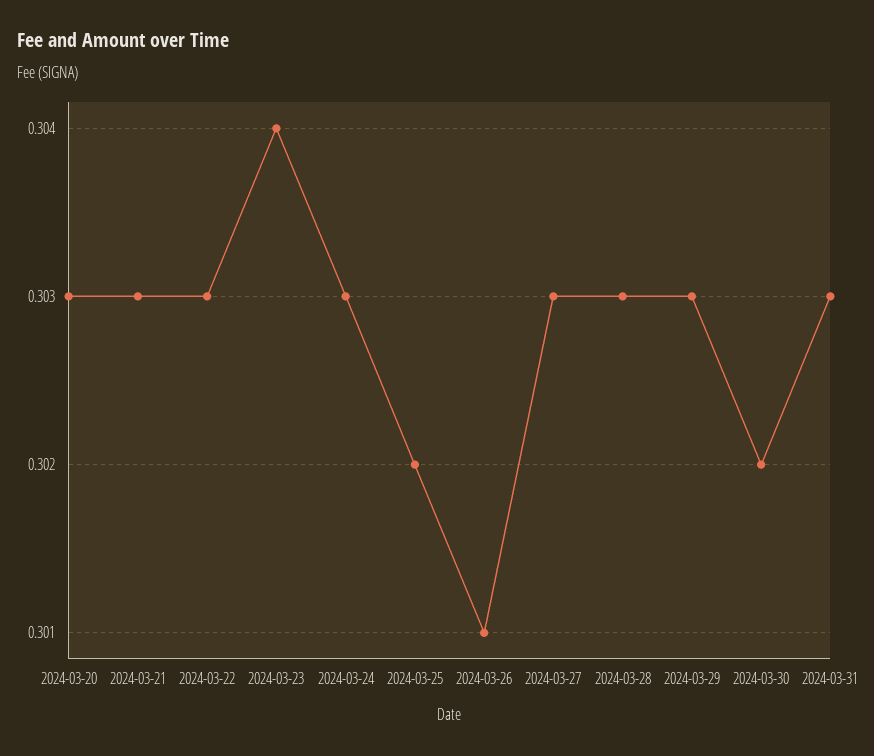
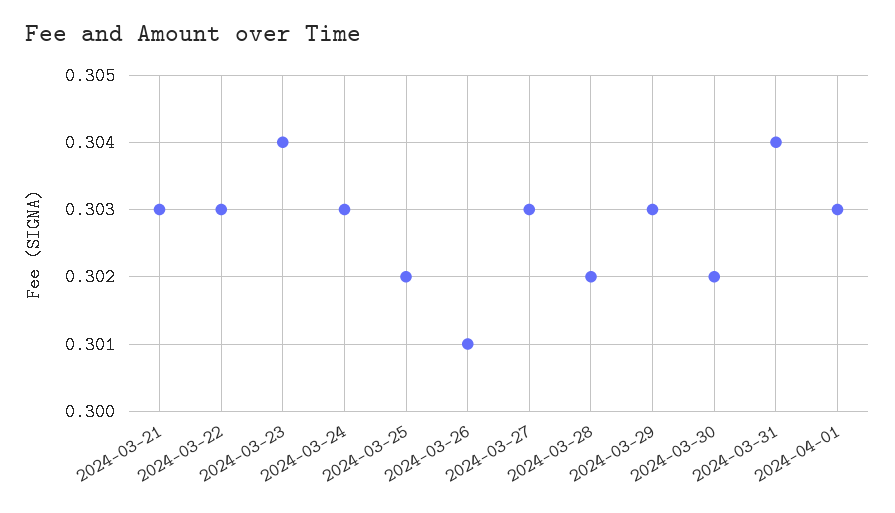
2024-03-20: 0.303 -> none
2024-03-28: 0.303 -> 0.302
2024-03-31: 0.303 -> 0.304
2024-04-01: none -> 0.303

